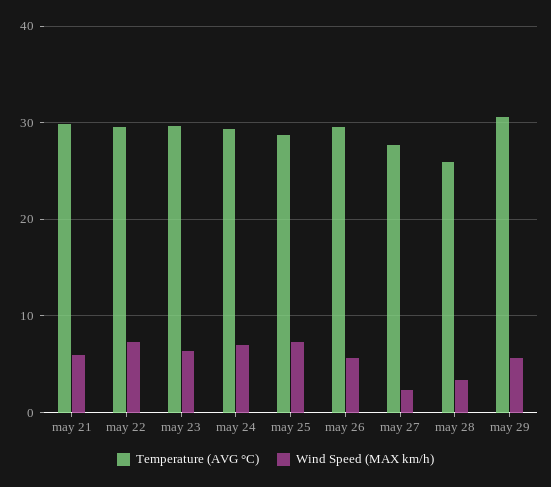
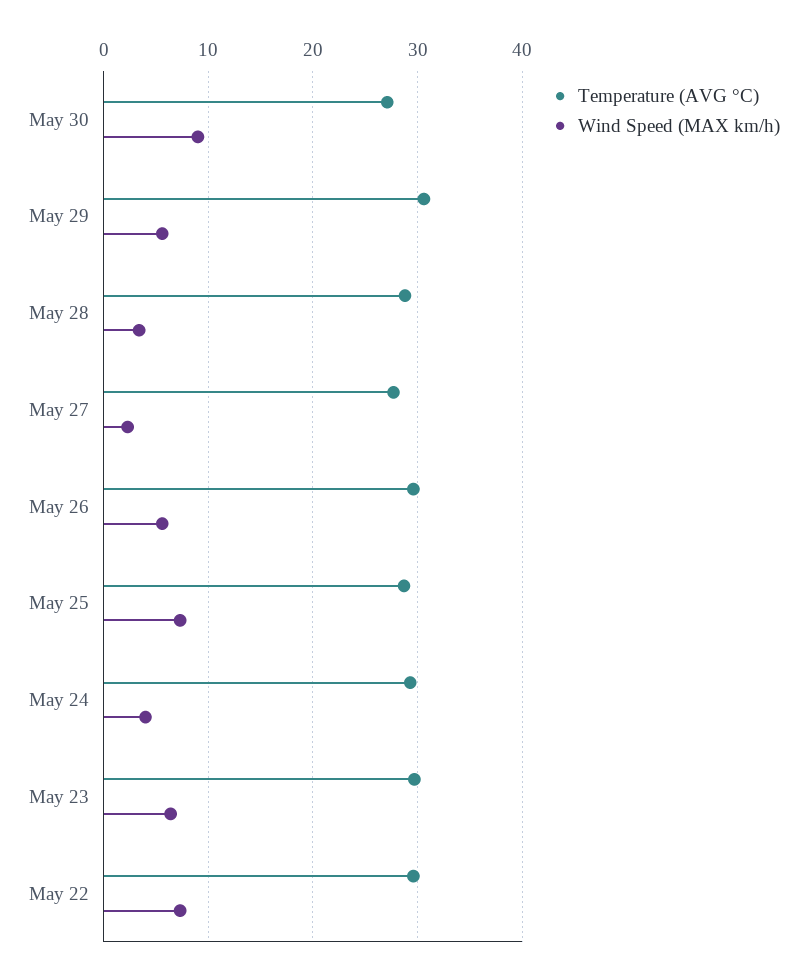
Temperature (AVG °C), may 21: 30 -> none
Wind Speed (MAX km/h), may 21: 6 -> none
Wind Speed (MAX km/h), may 24: 7 -> 4
Temperature (AVG °C), may 28: 26 -> 29
Temperature (AVG °C), May 30: none -> 27
Wind Speed (MAX km/h), May 30: none -> 9

